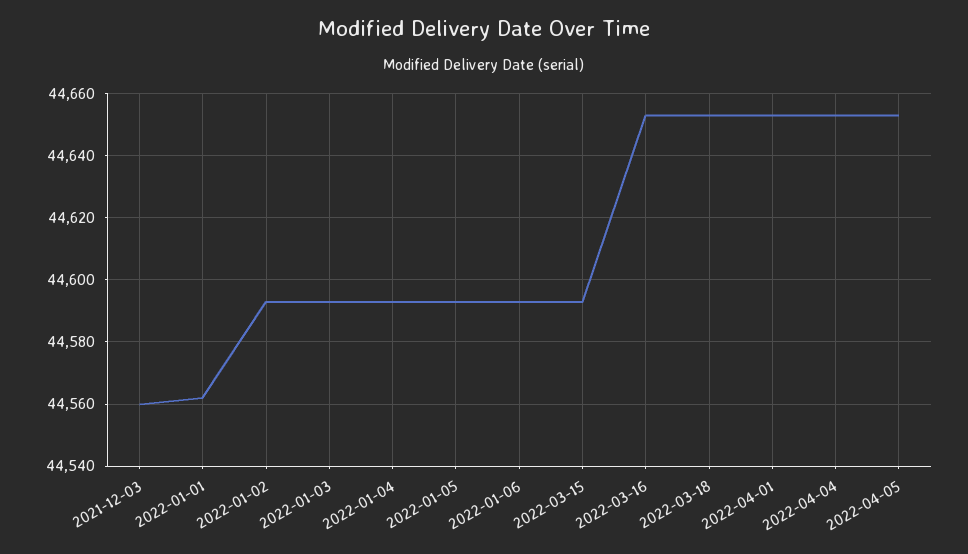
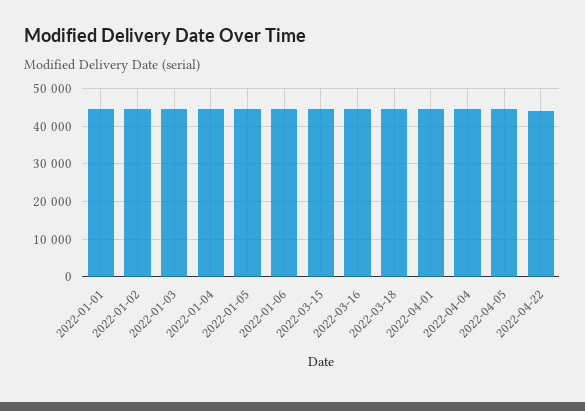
2021-12-03: 44560 -> none
2022-04-22: none -> 44000

